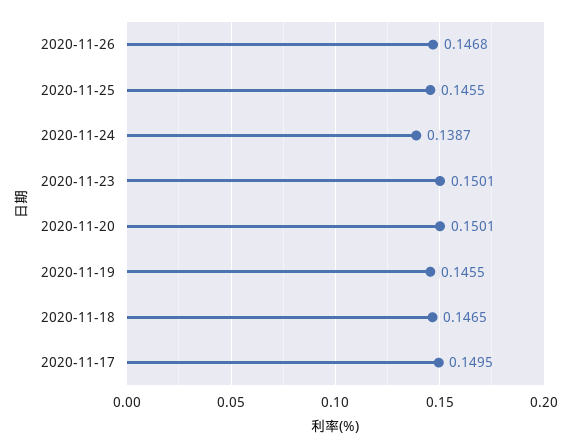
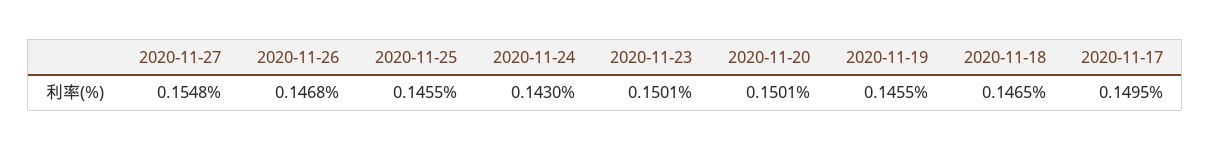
2020-11-24: 0.1387 -> 0.143
2020-11-27: none -> 0.1548

